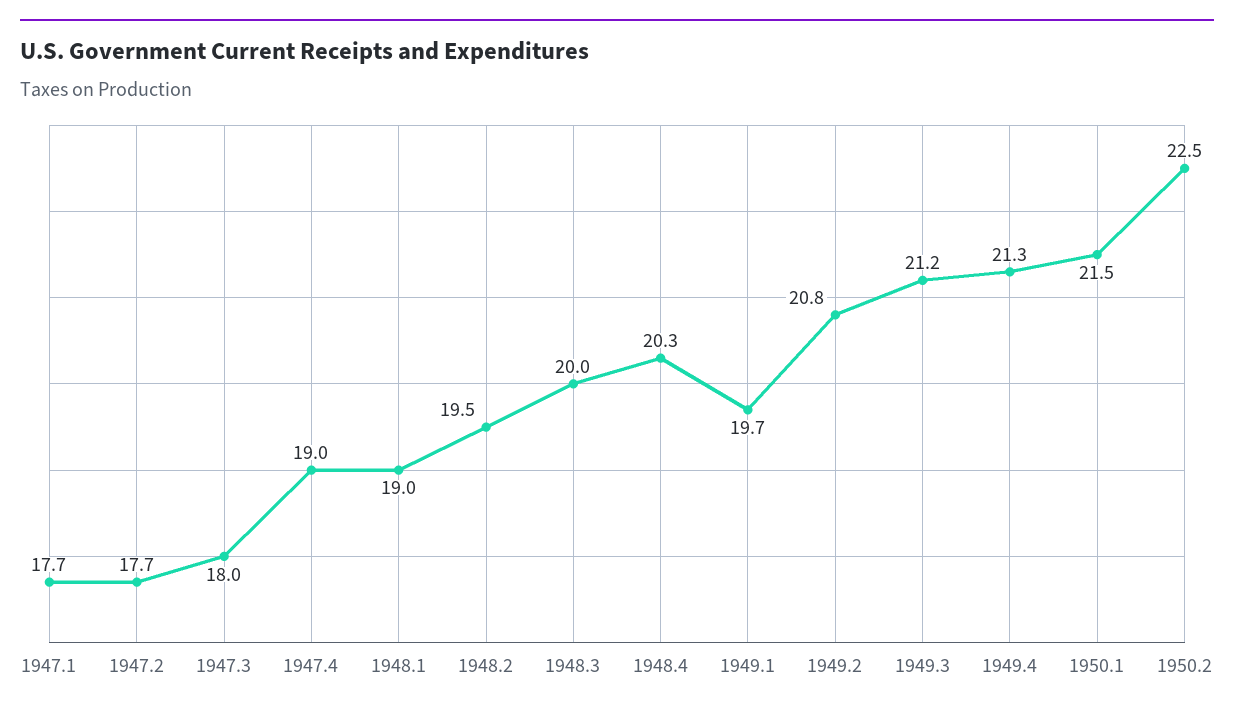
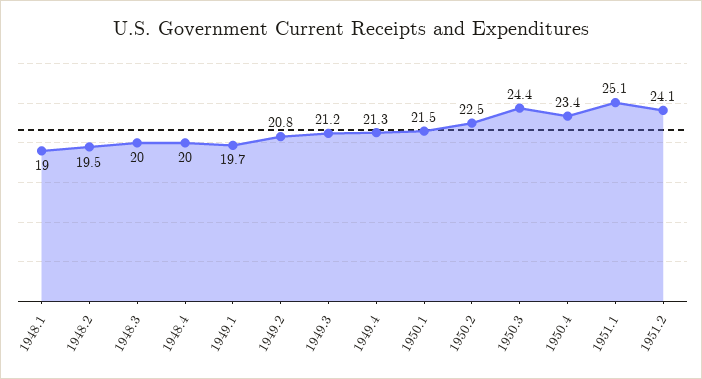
1947.1: 17.7 -> none
1947.2: 17.7 -> none
1947.3: 18 -> none
1947.4: 19 -> none
1948.4: 20.3 -> 20
1950.3: none -> 24.4
1950.4: none -> 23.4
1951.1: none -> 25.1
1951.2: none -> 24.1

